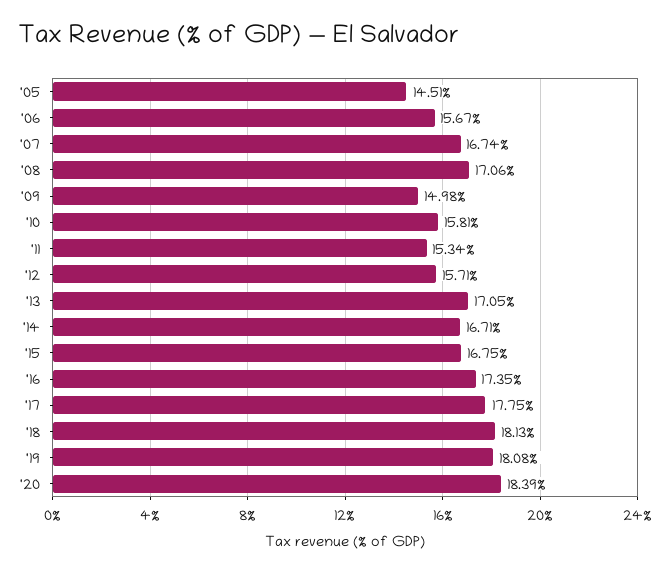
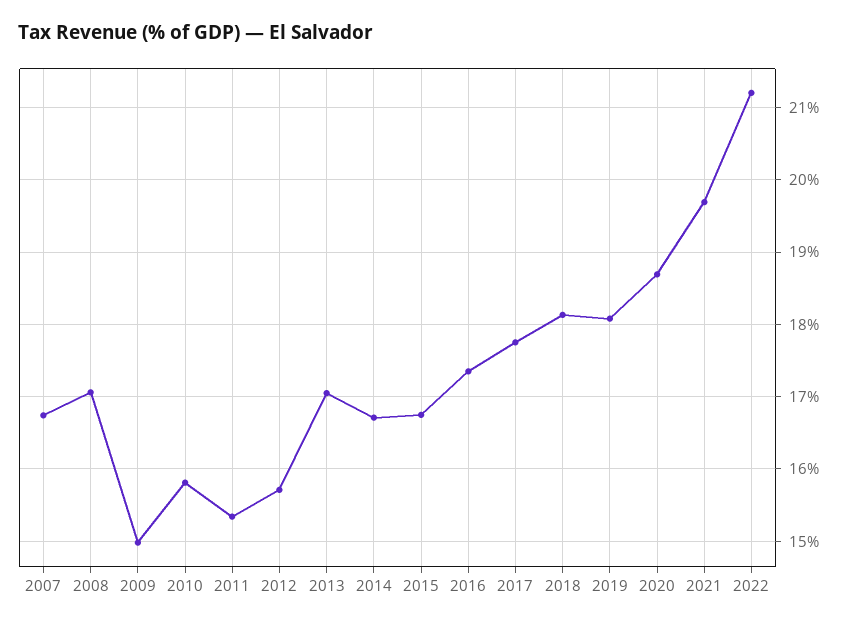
'05: 14.51 -> none
'06: 15.67 -> none
'20: 18.39 -> 18.7
2021: none -> 19.7
2022: none -> 21.2

